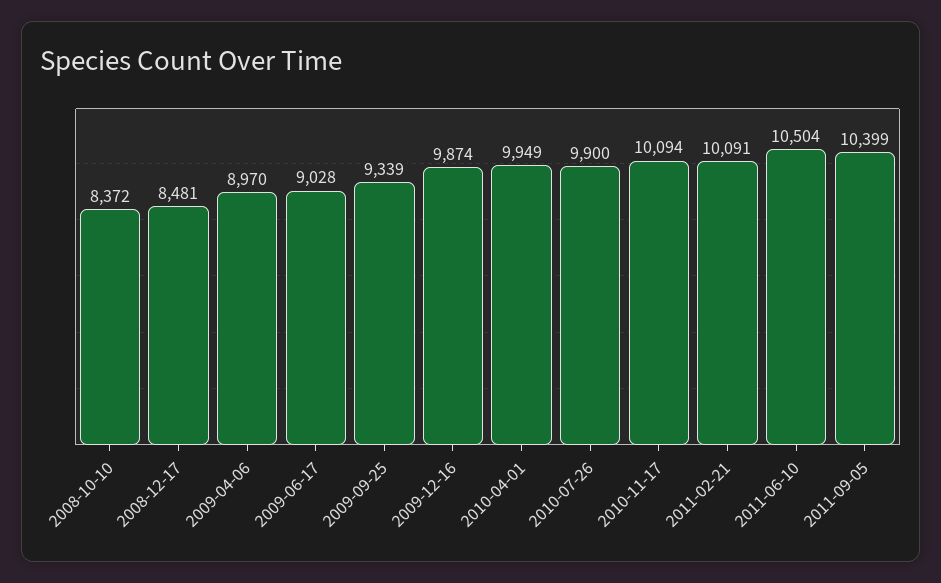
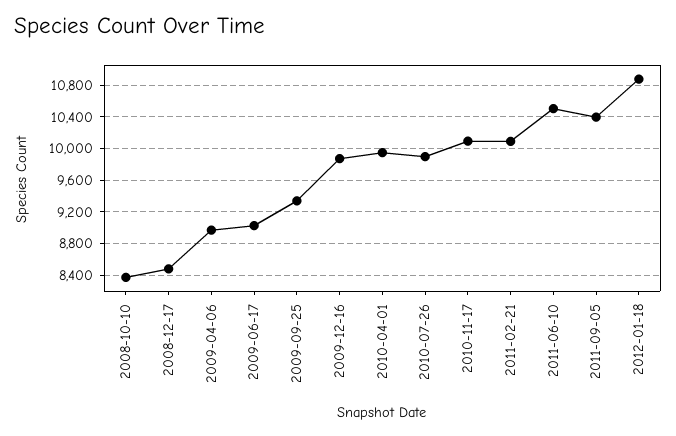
2012-01-18: none -> 10900

